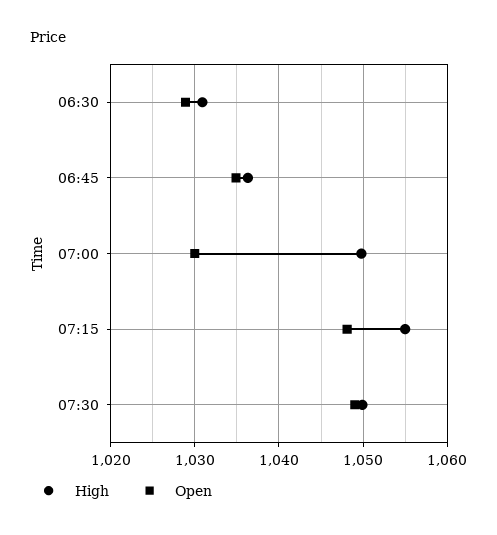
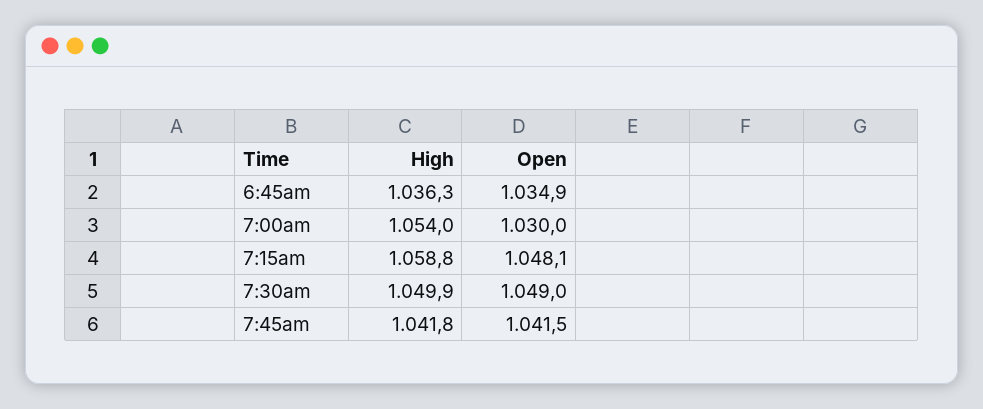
High, 06:30: 1031 -> none
Open, 06:30: 1029 -> none
High, 07:00: 1050 -> 1054
High, 07:15: 1055 -> 1058.8
High, 7:45am: none -> 1041.8
Open, 7:45am: none -> 1041.5

